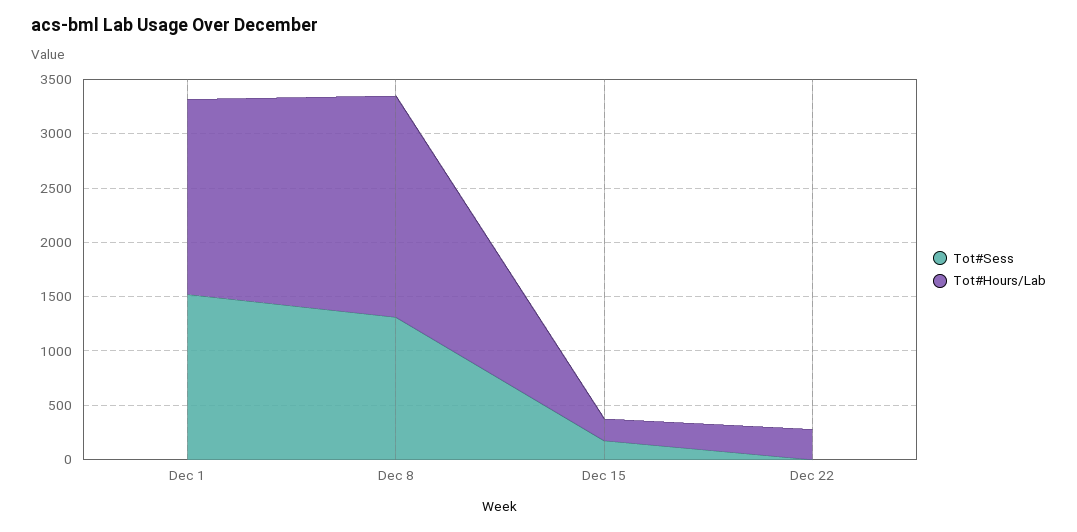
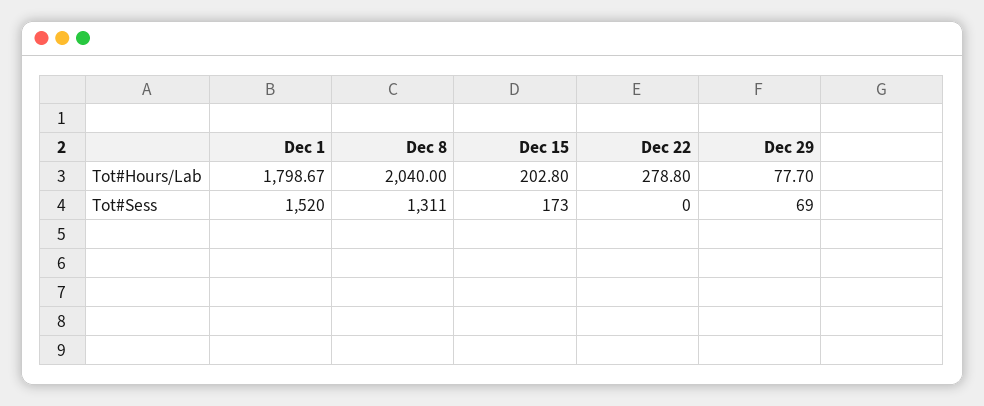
Tot#Hours/Lab, Dec 29: none -> 77.7
Tot#Sess, Dec 29: none -> 69

